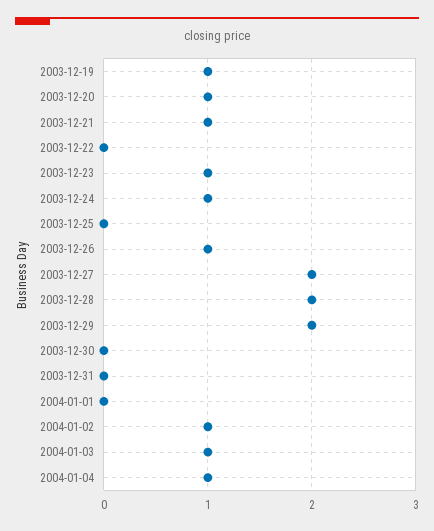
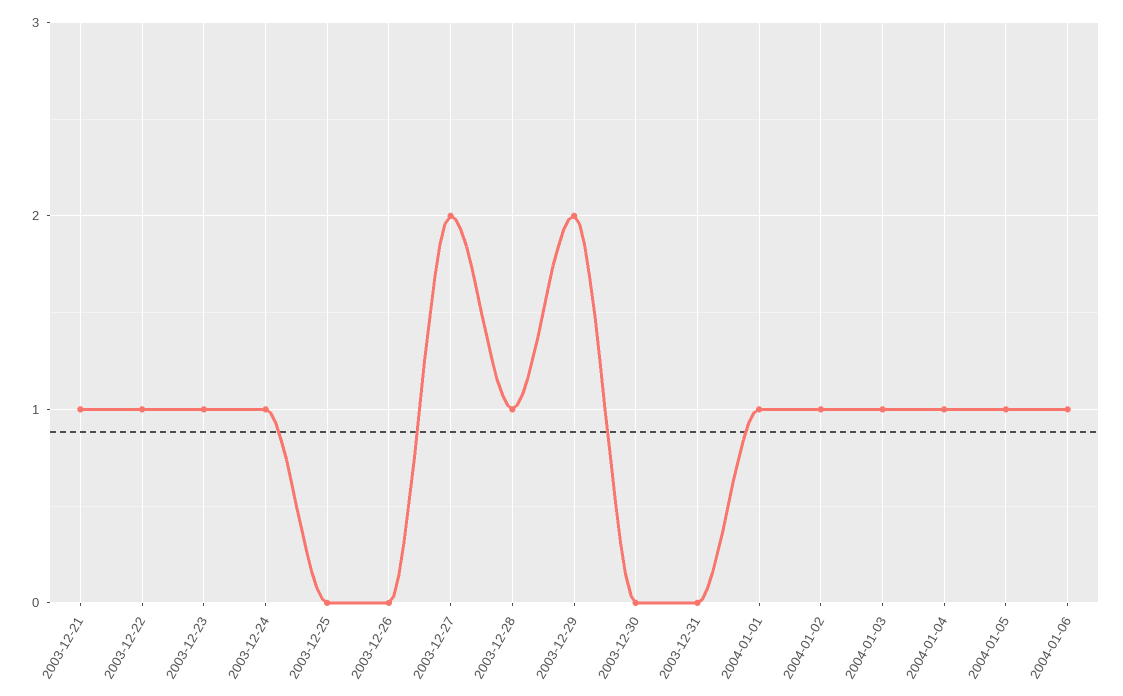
2003-12-19: 1 -> none
2003-12-20: 1 -> none
2003-12-22: 0 -> 1
2003-12-26: 1 -> 0
2003-12-28: 2 -> 1
2004-01-01: 0 -> 1
2004-01-05: none -> 1
2004-01-06: none -> 1

